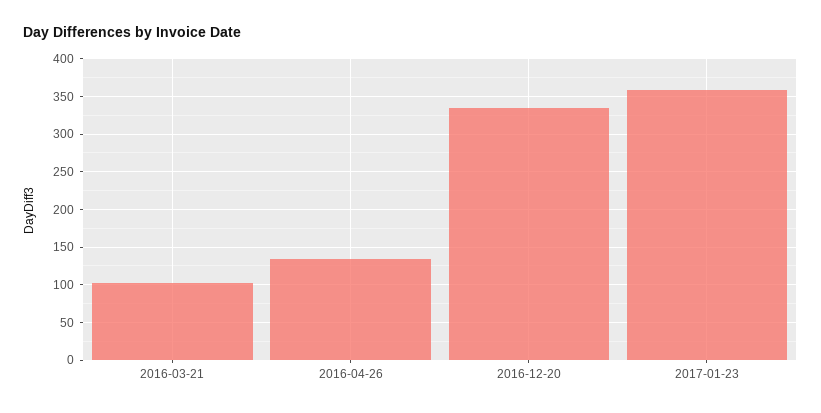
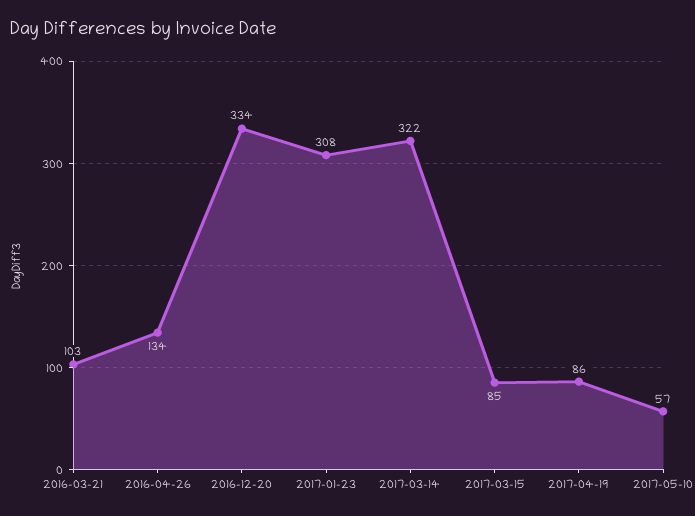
2017-01-23: 360 -> 308
2017-03-14: none -> 322
2017-03-15: none -> 85
2017-04-19: none -> 86
2017-05-10: none -> 57

